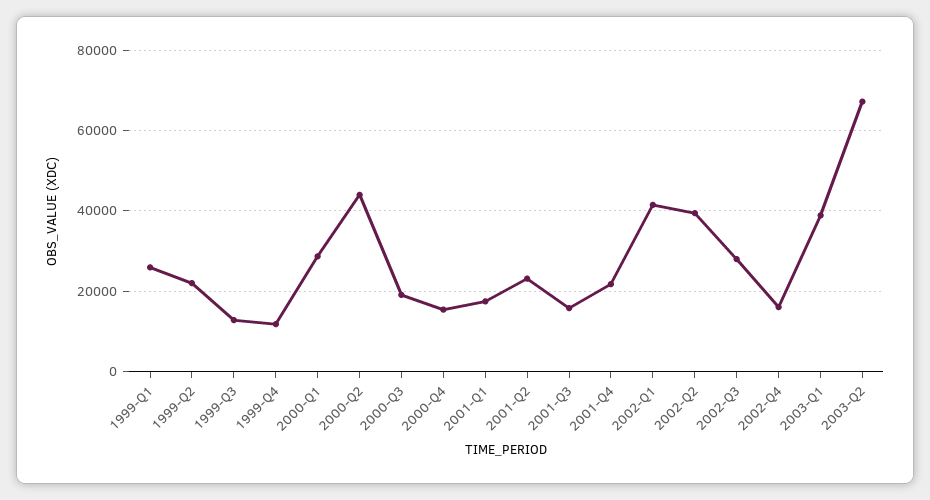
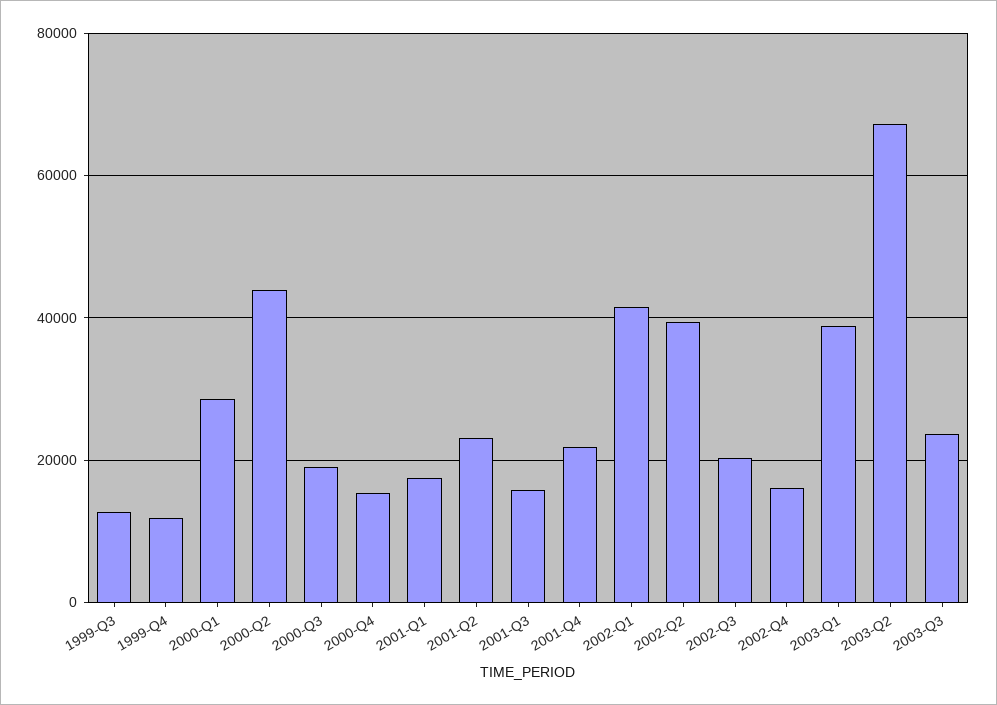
1999-Q1: 26000 -> none
1999-Q2: 22000 -> none
2002-Q3: 28000 -> 20000
2003-Q3: none -> 24000

